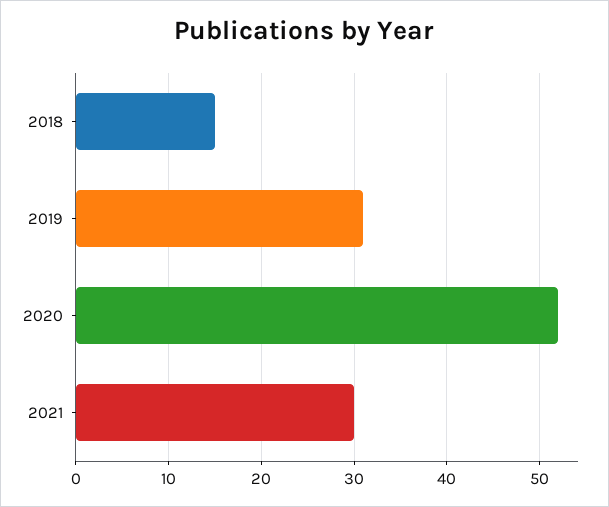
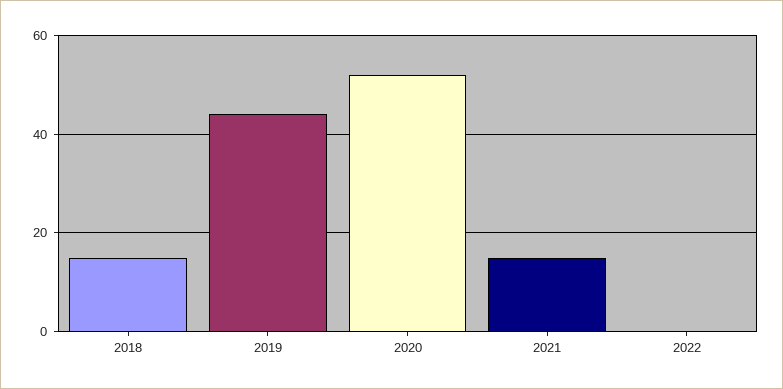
2019: 31 -> 45
2021: 30 -> 15
2022: none -> 0

